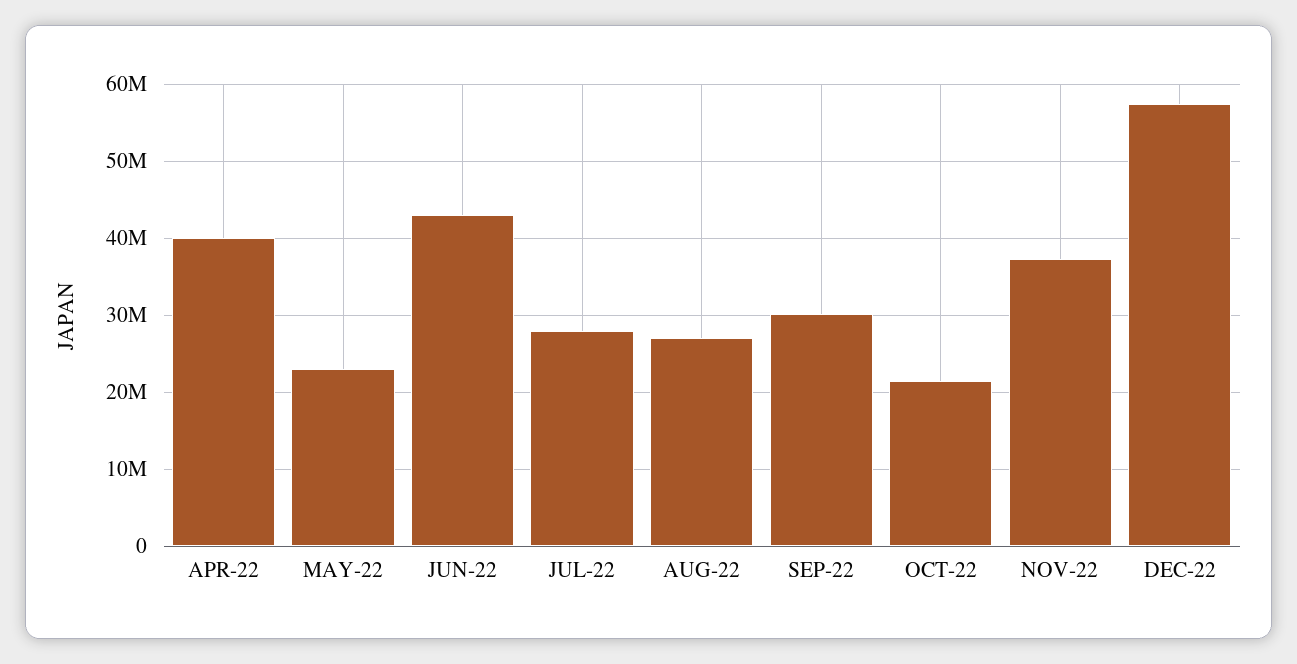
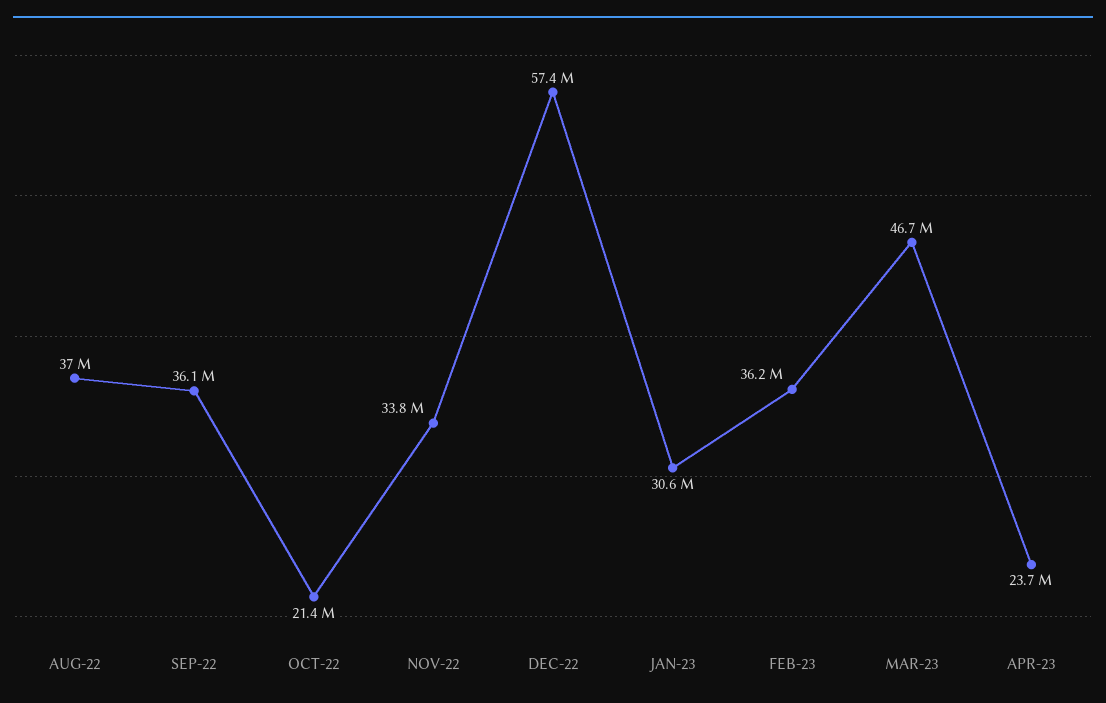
APR-22: 40000000 -> none
MAY-22: 23000000 -> none
JUN-22: 43000000 -> none
JUL-22: 28000000 -> none
AUG-22: 27000000 -> 37000000
SEP-22: 30000000 -> 36100000
NOV-22: 37000000 -> 33800000
JAN-23: none -> 30600000
FEB-23: none -> 36200000
MAR-23: none -> 46700000
APR-23: none -> 23700000

